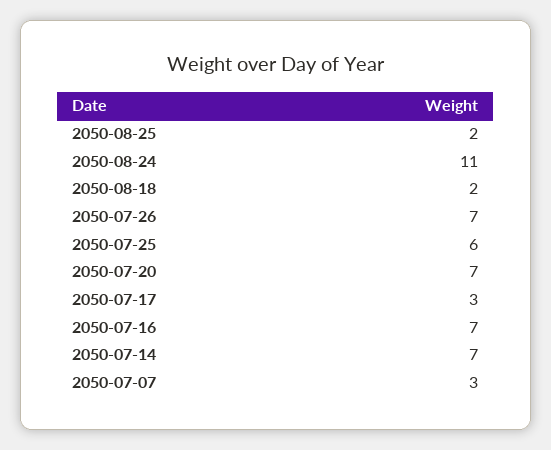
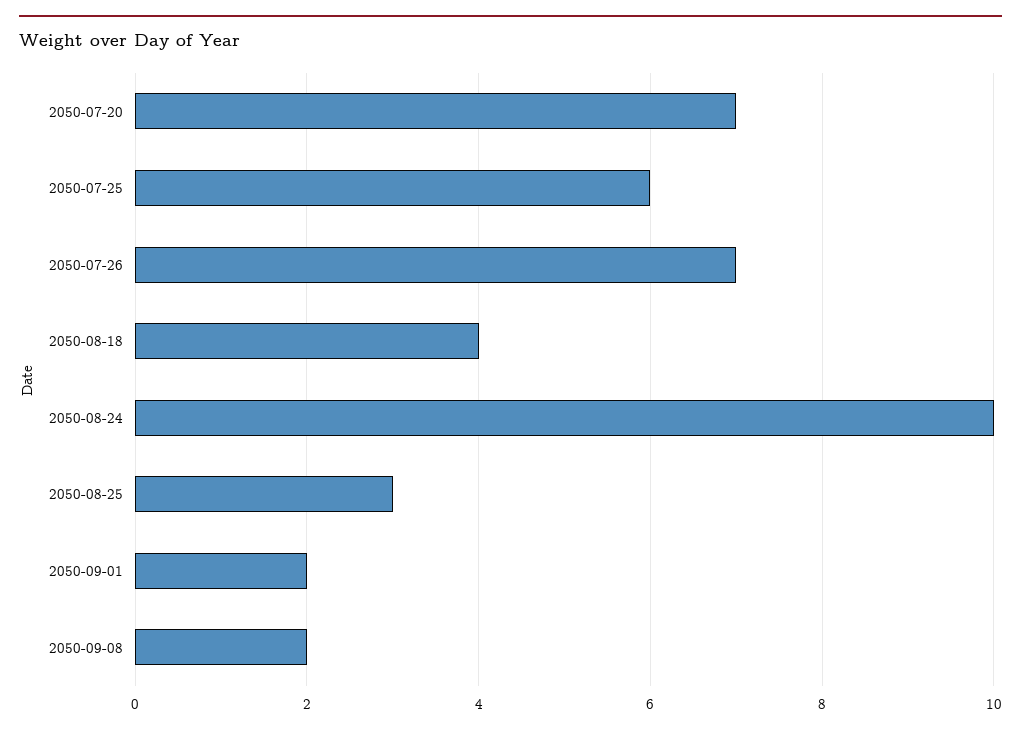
2050-08-25: 2 -> 3
2050-08-24: 11 -> 10
2050-08-18: 2 -> 4
2050-07-17: 3 -> none
2050-07-16: 7 -> none
2050-07-14: 7 -> none
2050-07-07: 3 -> none
2050-09-01: none -> 2
2050-09-08: none -> 2

